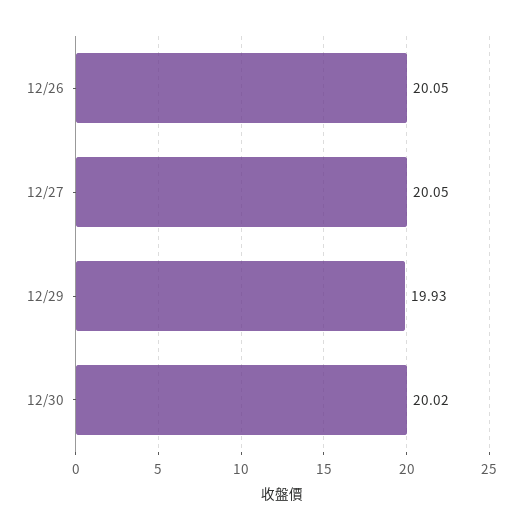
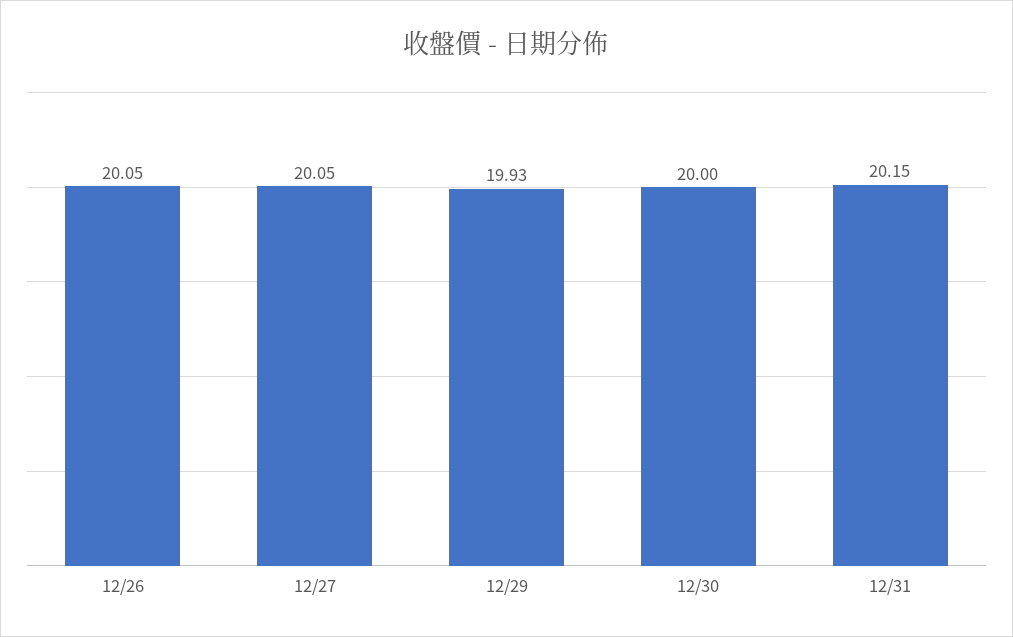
12/30: 20.02 -> 20
12/31: none -> 20.15

